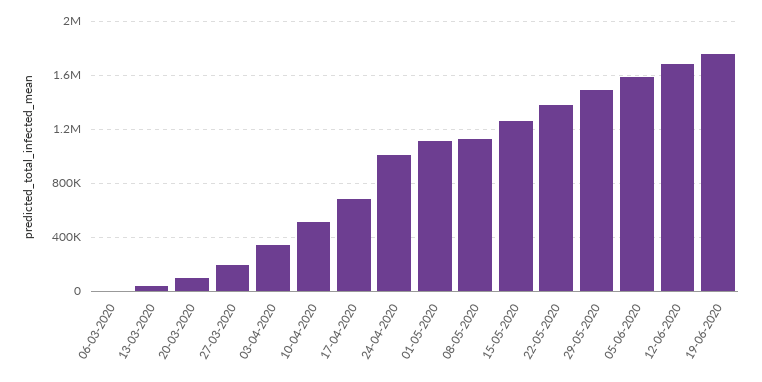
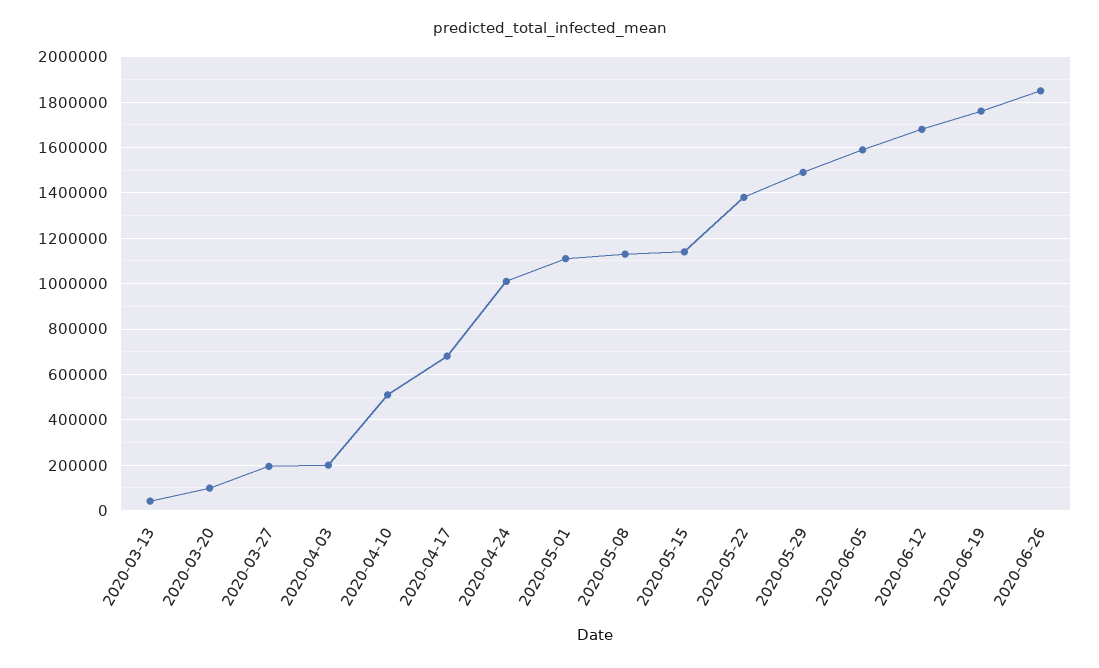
06-03-2020: 0 -> none
03-04-2020: 350000 -> 200000
15-05-2020: 1250000 -> 1150000
2020-06-26: none -> 1850000

